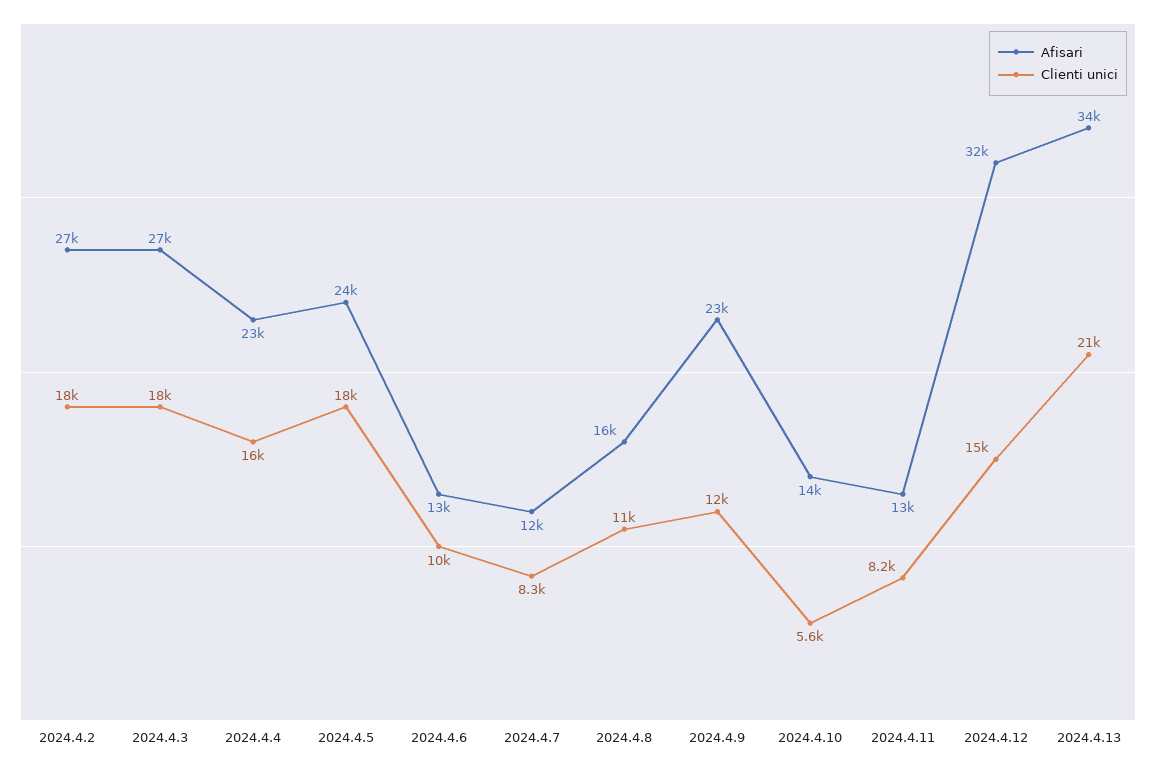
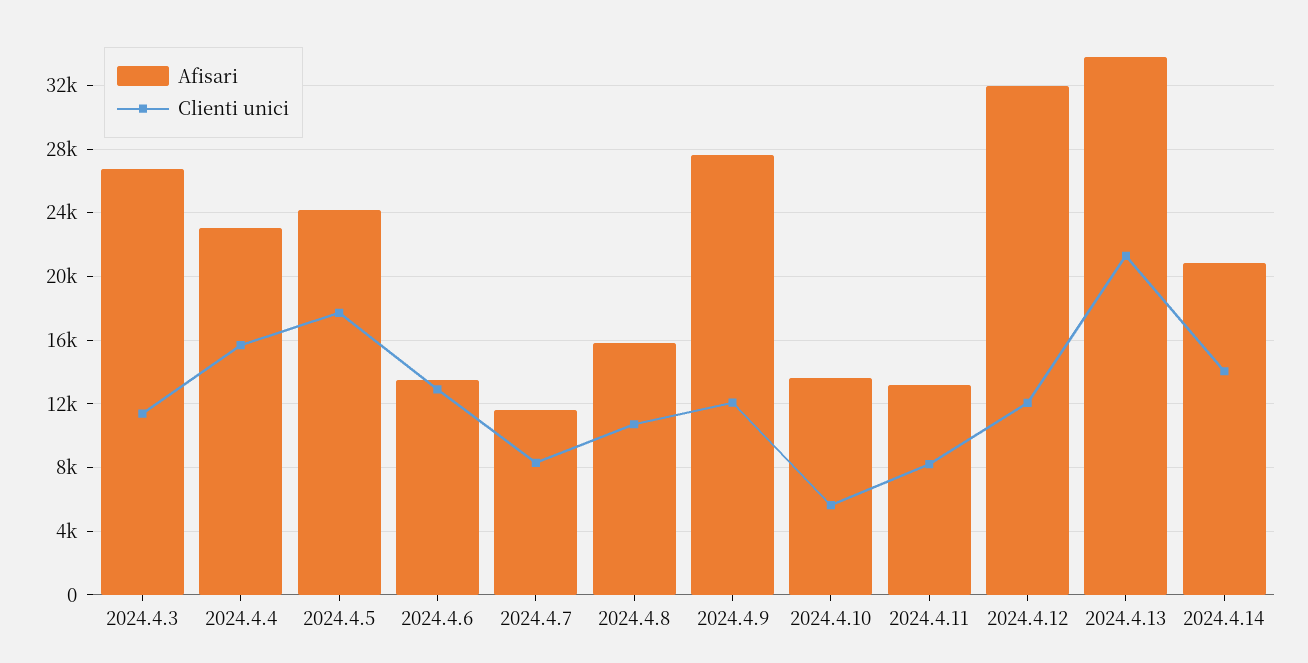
Afisari, 2024.4.2: 27000 -> none
Clienti unici, 2024.4.2: 18000 -> none
Clienti unici, 2024.4.3: 18000 -> 11500
Clienti unici, 2024.4.6: 10000 -> 13000
Afisari, 2024.4.9: 23000 -> 27500
Clienti unici, 2024.4.12: 15000 -> 12000
Afisari, 2024.4.14: none -> 21000
Clienti unici, 2024.4.14: none -> 14000

